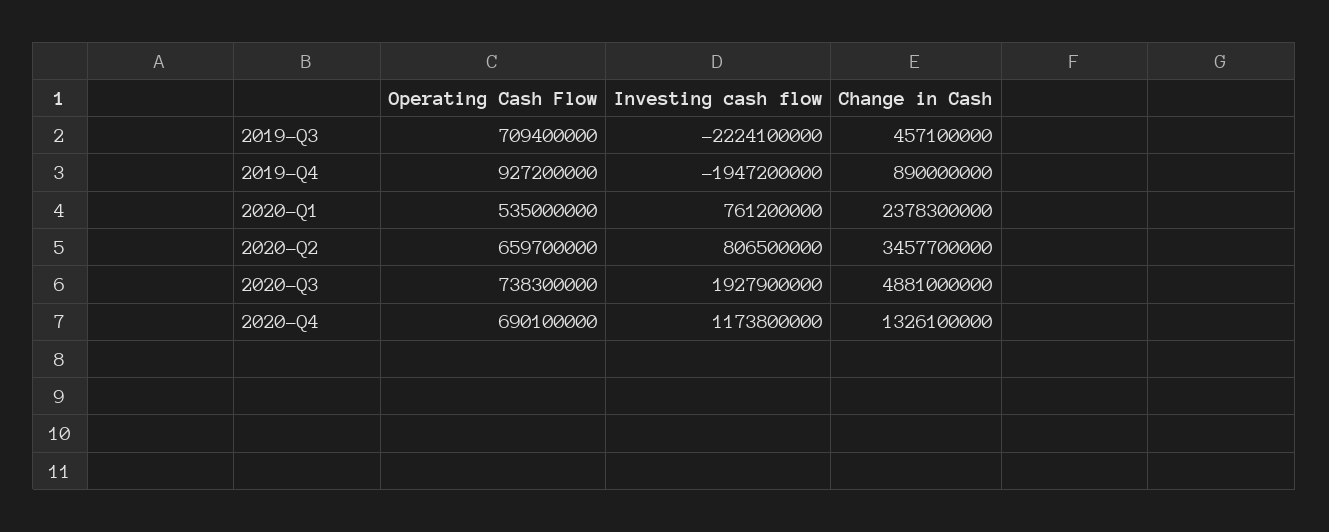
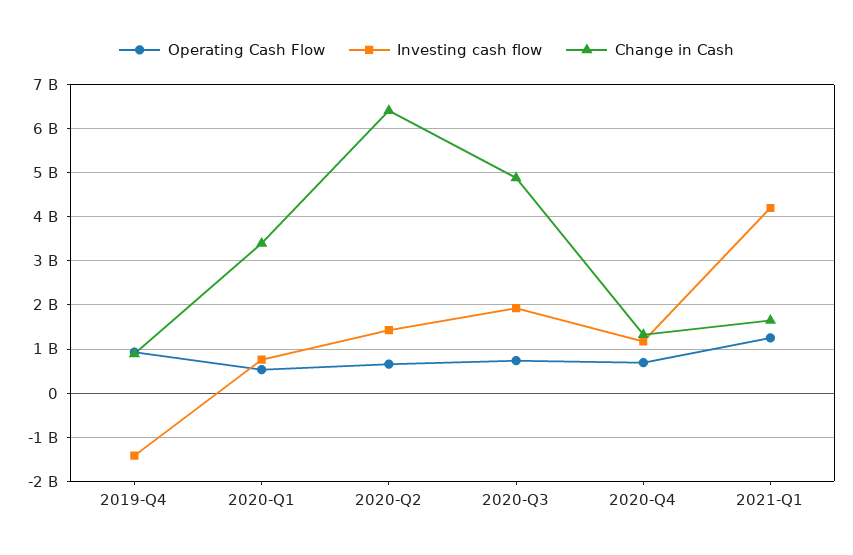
Operating Cash Flow, 2019-Q3: 709400000 -> none
Investing cash flow, 2019-Q3: -2224100000 -> none
Change in Cash, 2019-Q3: 457100000 -> none
Investing cash flow, 2019-Q4: -1947200000 -> -1400000000
Change in Cash, 2020-Q1: 2378300000 -> 3400000000
Investing cash flow, 2020-Q2: 806500000 -> 1400000000
Change in Cash, 2020-Q2: 3457700000 -> 6400000000
Operating Cash Flow, 2021-Q1: none -> 1200000000
Investing cash flow, 2021-Q1: none -> 4200000000
Change in Cash, 2021-Q1: none -> 1600000000

